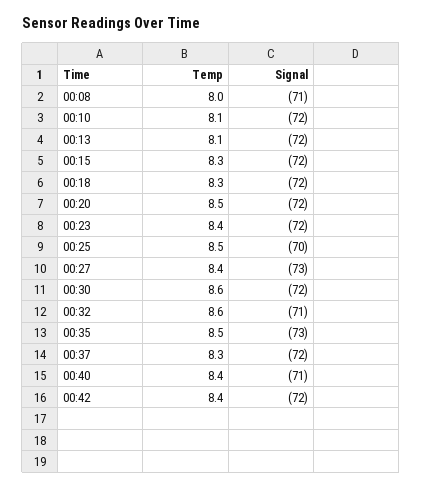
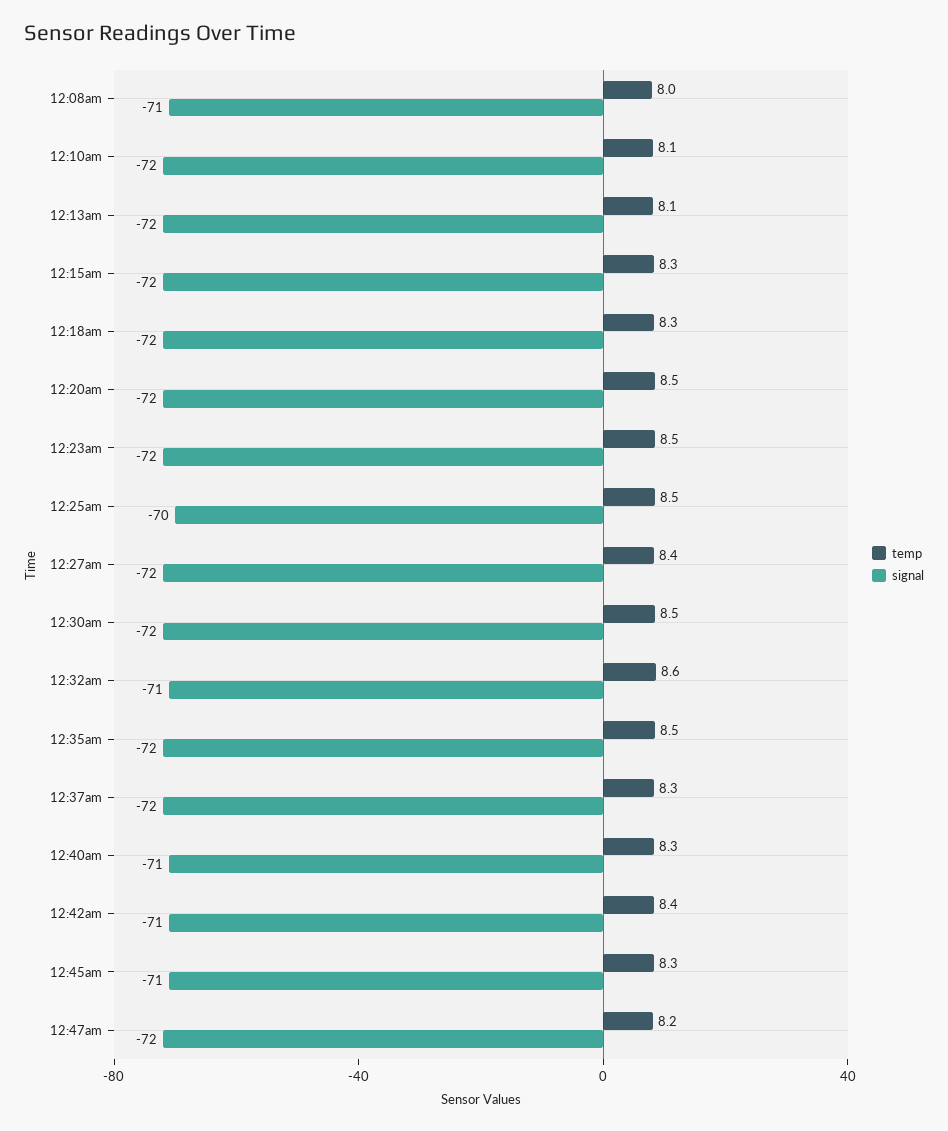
Temp, 00:23: 8.4 -> 8.5
Signal, 00:27: -73 -> -72
Temp, 00:30: 8.6 -> 8.5
Signal, 00:35: -73 -> -72
Temp, 00:40: 8.4 -> 8.3
Signal, 00:42: -72 -> -71
Temp, 12:45am: none -> 8.3
Signal, 12:45am: none -> -71
Temp, 12:47am: none -> 8.2
Signal, 12:47am: none -> -72

